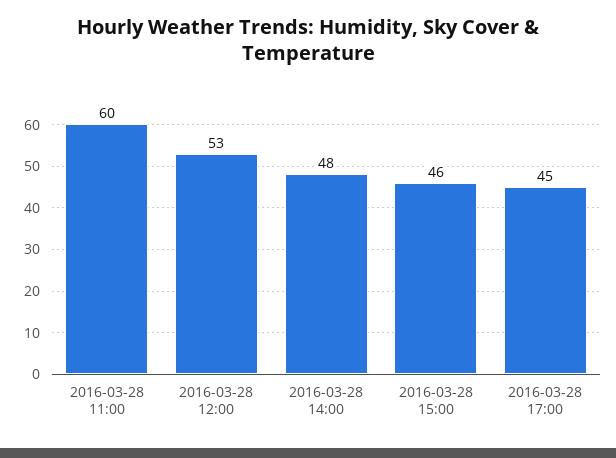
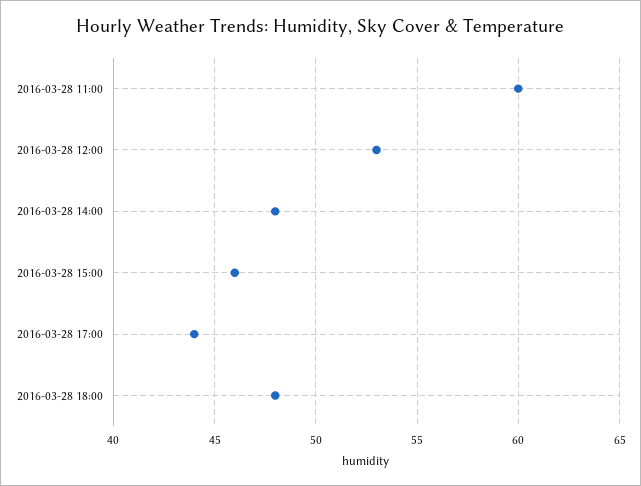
2016-03-28 17:00: 45 -> 44
2016-03-28 18:00: none -> 48

